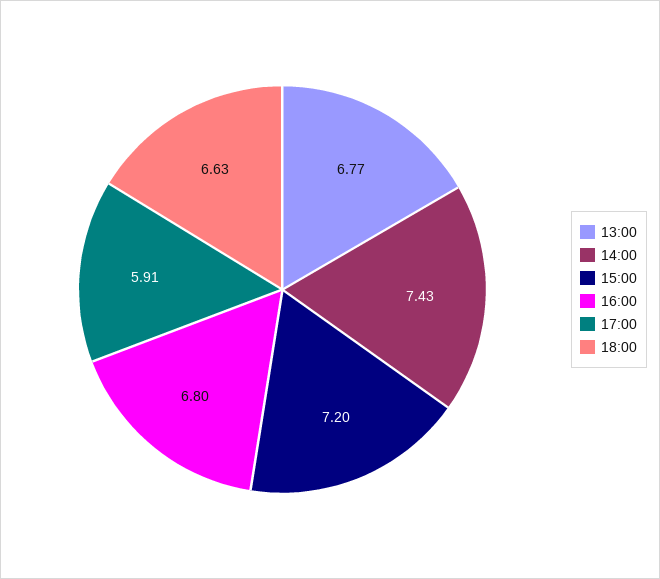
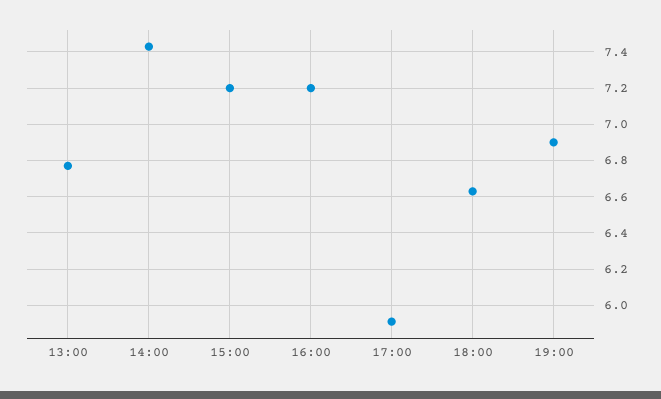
16:00: 6.8 -> 7.2
19:00: none -> 6.9

